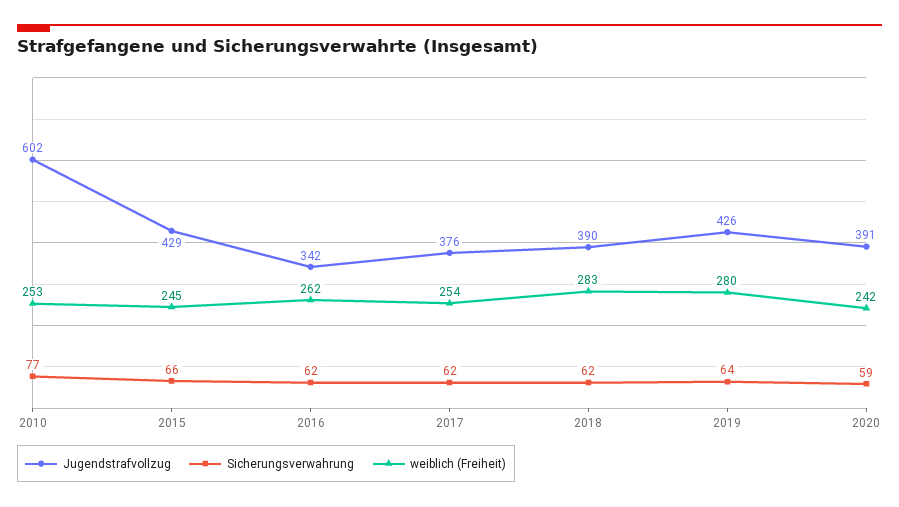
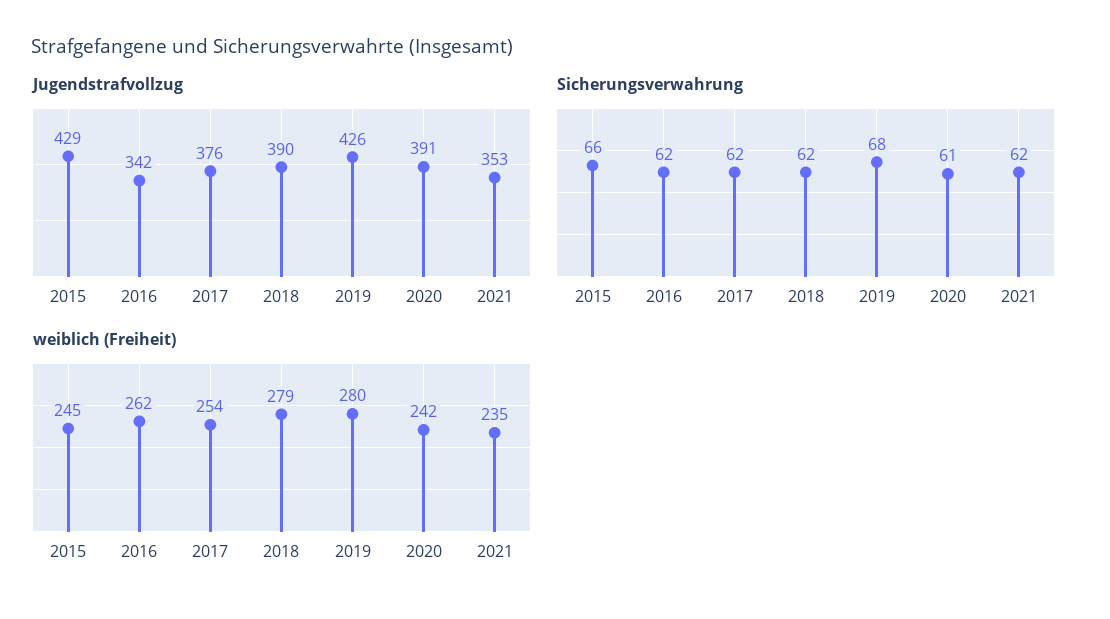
Jugendstrafvollzug, 2010: 602 -> none
Sicherungsverwahrung, 2010: 77 -> none
weiblich (Freiheit), 2010: 253 -> none
weiblich (Freiheit), 2018: 283 -> 279
Sicherungsverwahrung, 2019: 64 -> 68
Sicherungsverwahrung, 2020: 59 -> 61
Jugendstrafvollzug, 2021: none -> 353
Sicherungsverwahrung, 2021: none -> 62
weiblich (Freiheit), 2021: none -> 235

